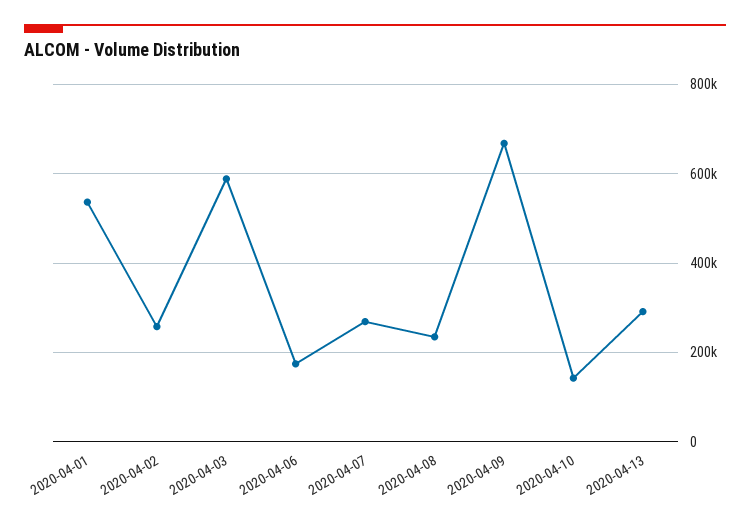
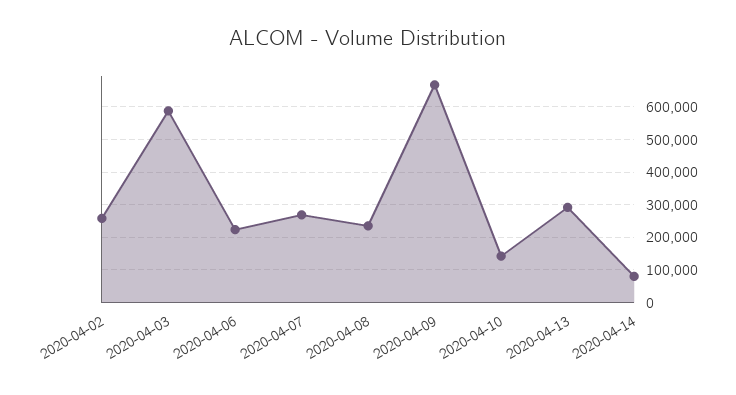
2020-04-01: 540000 -> none
2020-04-06: 180000 -> 220000
2020-04-14: none -> 80000

